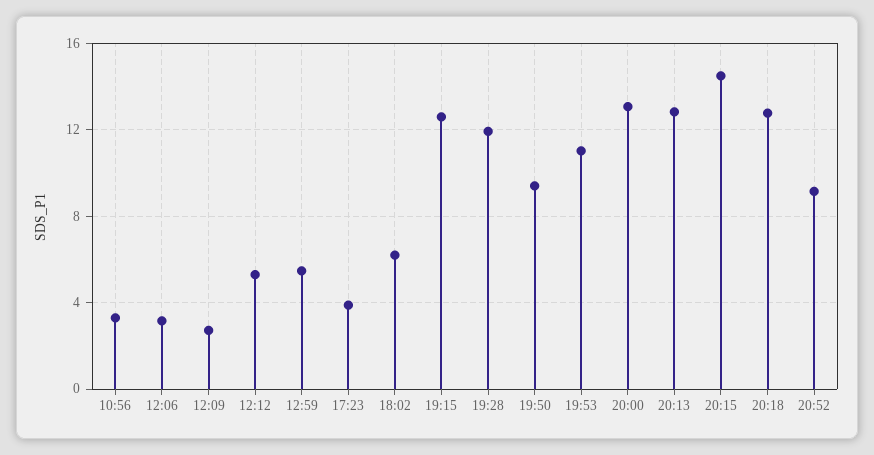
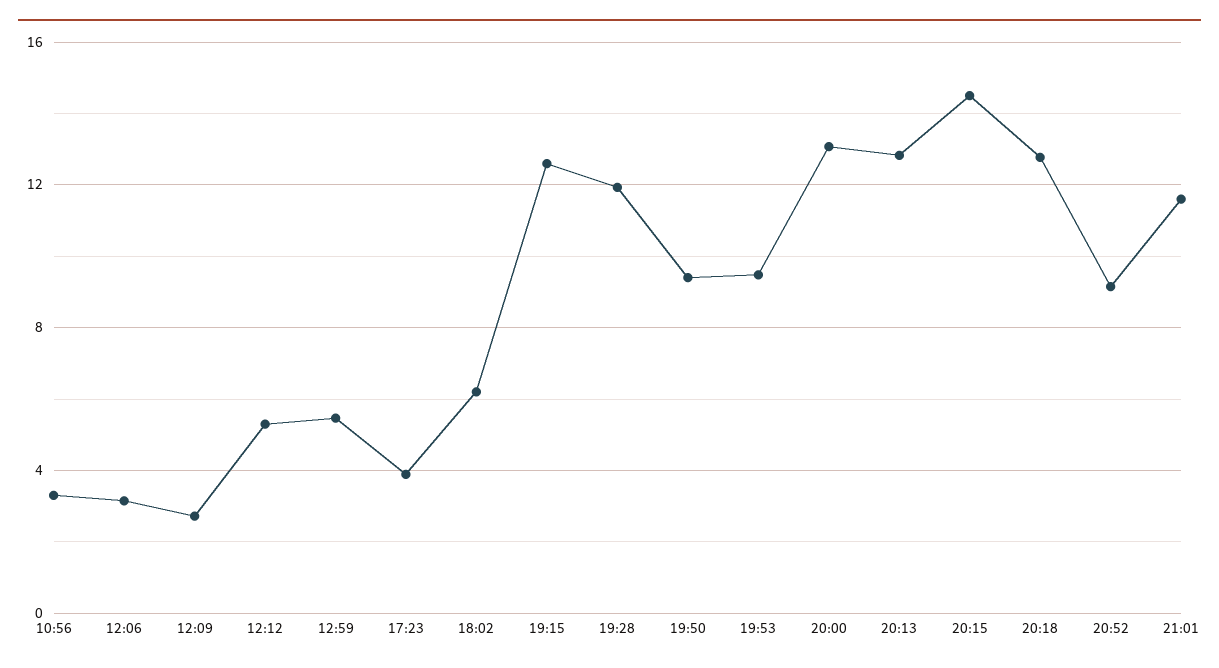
19:53: 11 -> 9.5
21:01: none -> 11.5

